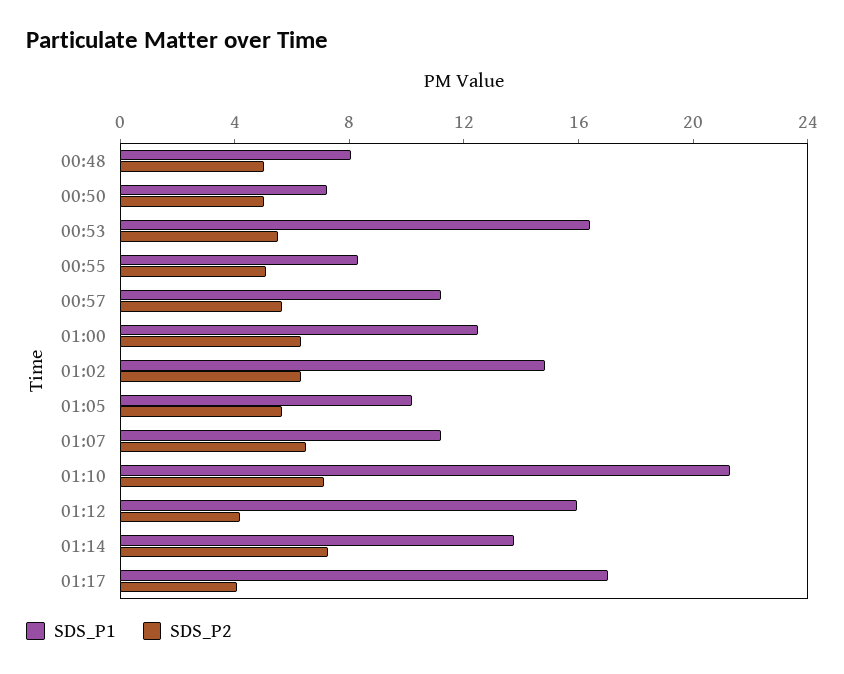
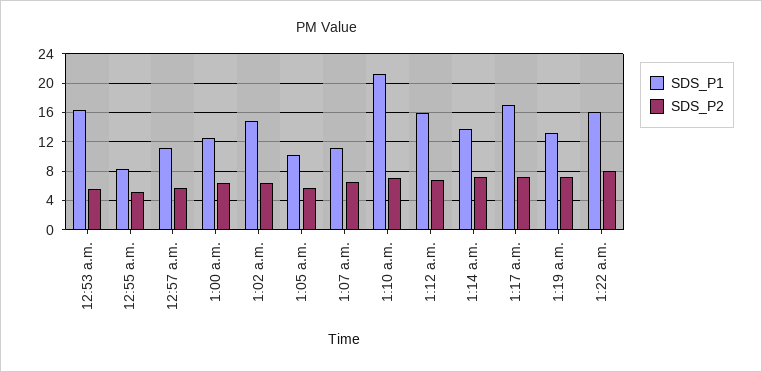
SDS_P1, 00:48: 8 -> none
SDS_P2, 00:48: 5 -> none
SDS_P1, 00:50: 7 -> none
SDS_P2, 00:50: 5 -> none
SDS_P2, 01:12: 4 -> 7
SDS_P2, 01:17: 4 -> 7
SDS_P1, 1:19 a.m.: none -> 13
SDS_P2, 1:19 a.m.: none -> 7
SDS_P1, 1:22 a.m.: none -> 16
SDS_P2, 1:22 a.m.: none -> 8

